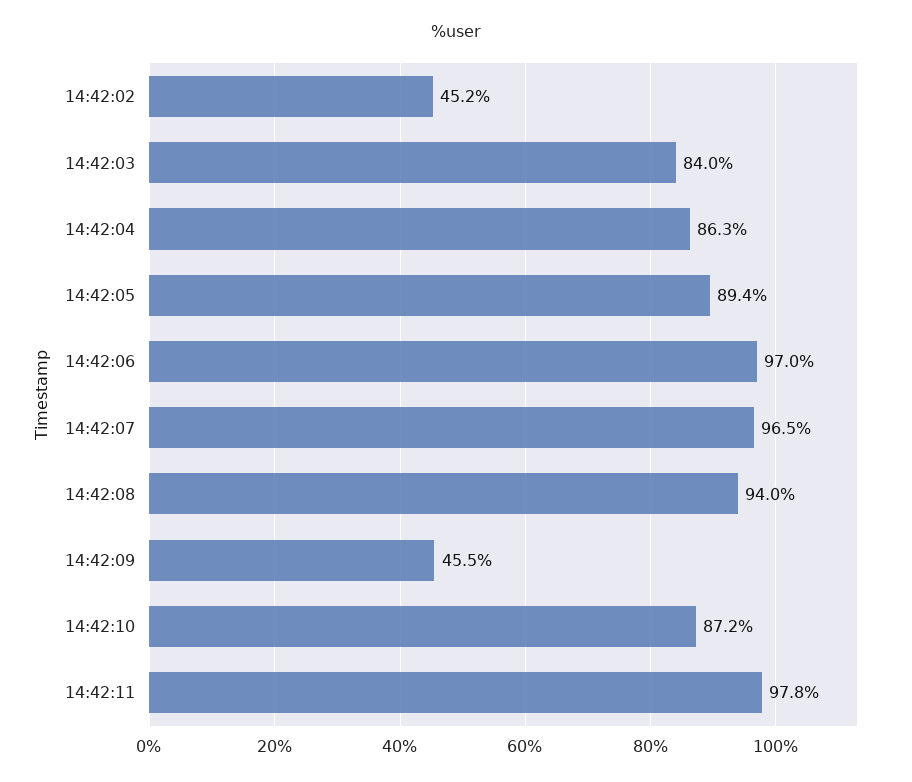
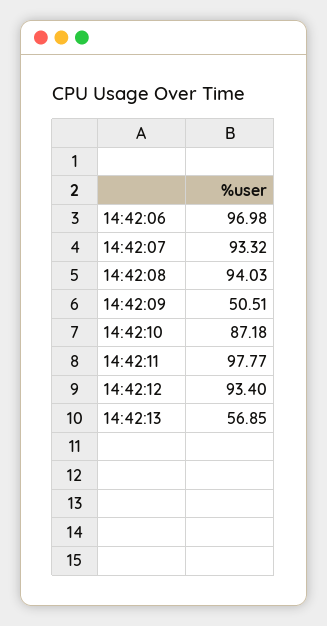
14:42:02: 45.2 -> none
14:42:03: 84 -> none
14:42:04: 86.3 -> none
14:42:05: 89.4 -> none
14:42:07: 96.5 -> 93.32
14:42:09: 45.5 -> 50.51
14:42:12: none -> 93.4
14:42:13: none -> 56.85

